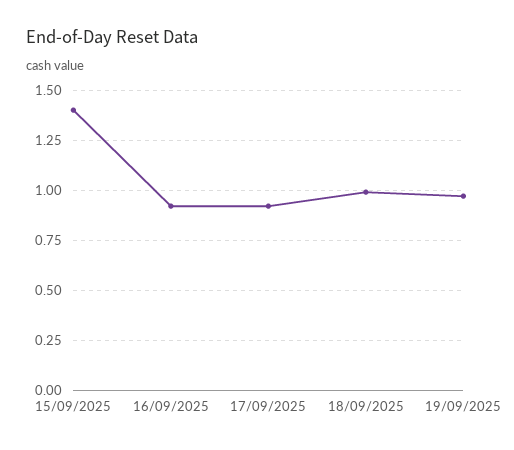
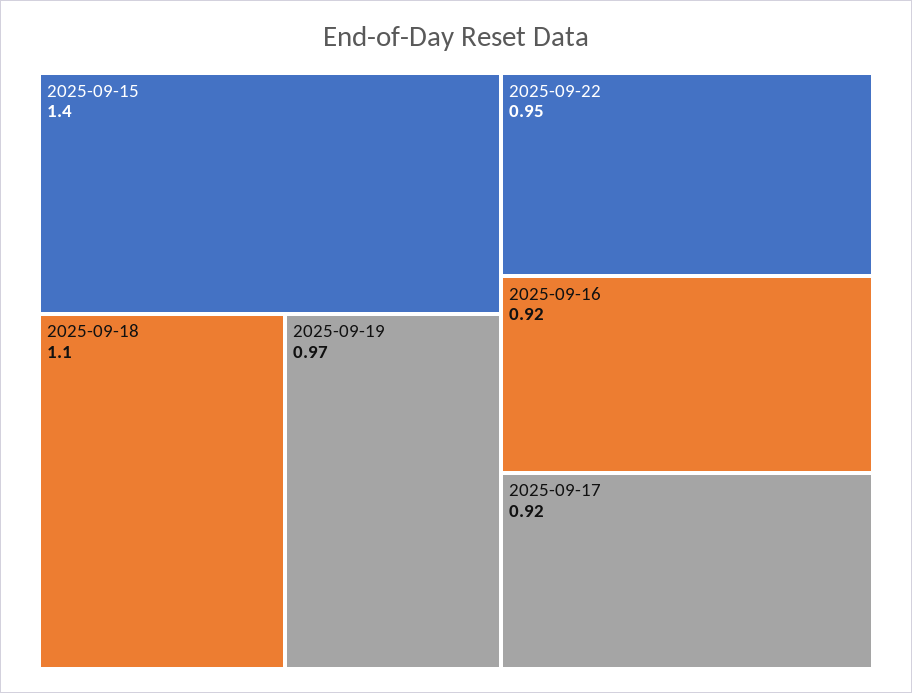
18/09/2025: 1 -> 1.1
2025-09-22: none -> 0.95

